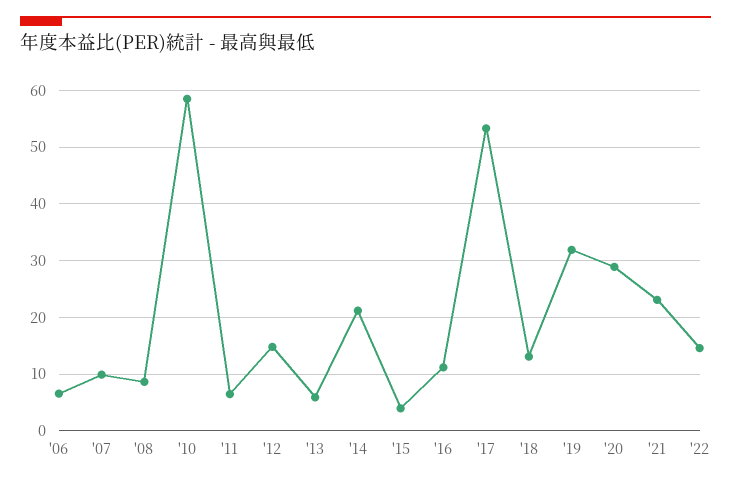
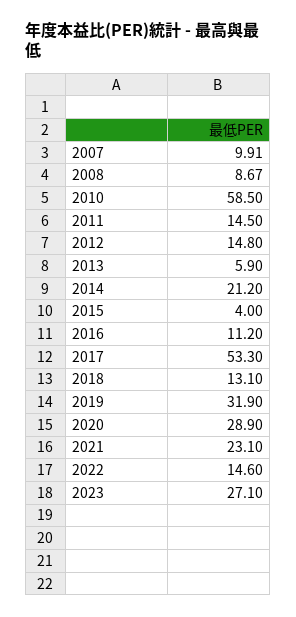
'06: 6 -> none
'11: 6 -> 14.5
2023: none -> 27.1

